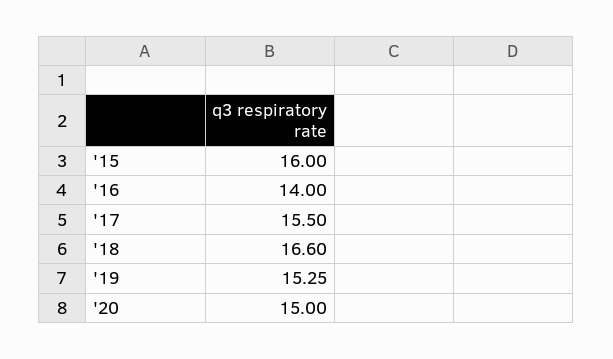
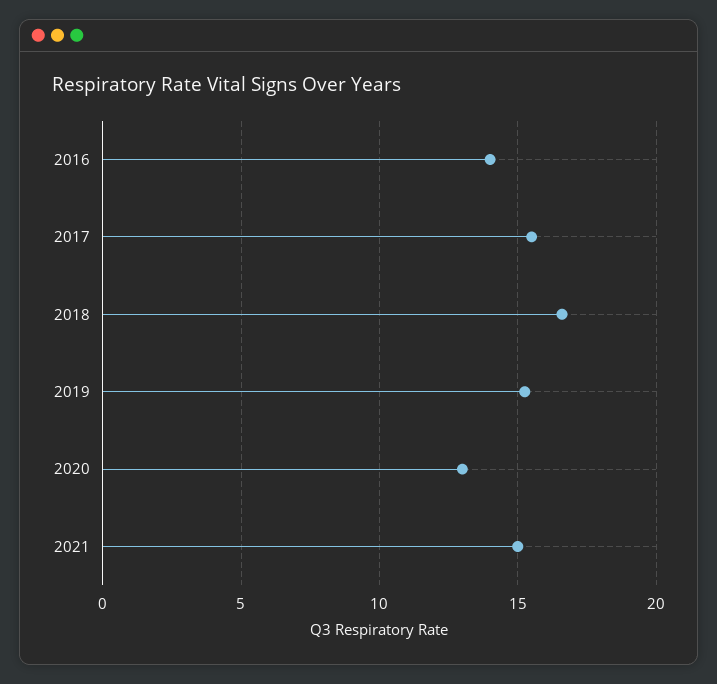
'15: 16 -> none
'20: 15 -> 13
2021: none -> 15

